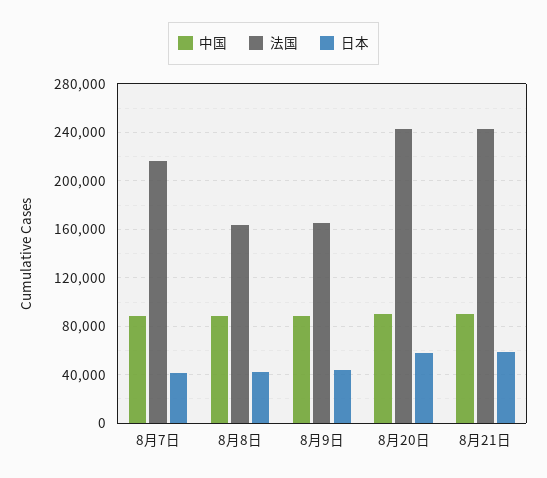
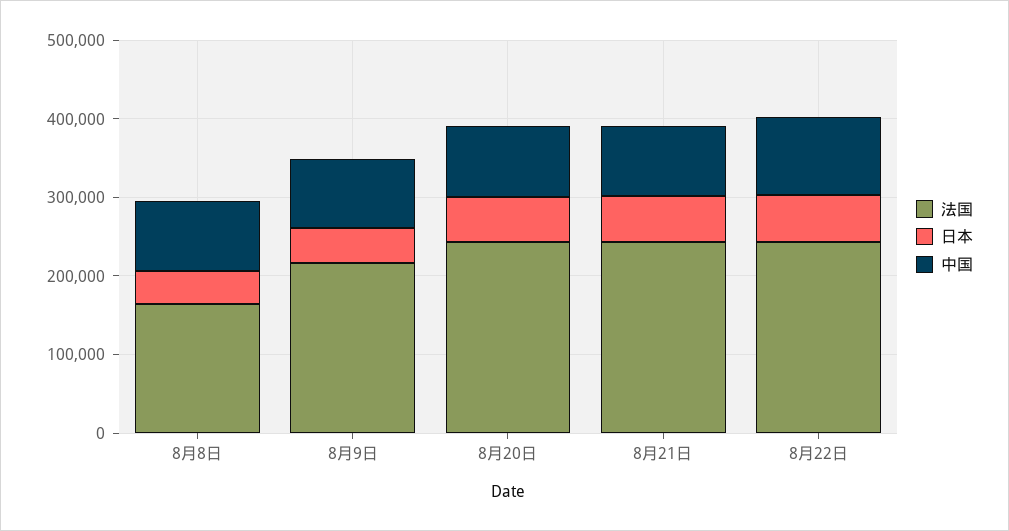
中国, 8月7日: 90000 -> none
法国, 8月7日: 215000 -> none
日本, 8月7日: 40000 -> none
法国, 8月9日: 165000 -> 220000
法国, 8月22日: none -> 240000
日本, 8月22日: none -> 60000
中国, 8月22日: none -> 100000

